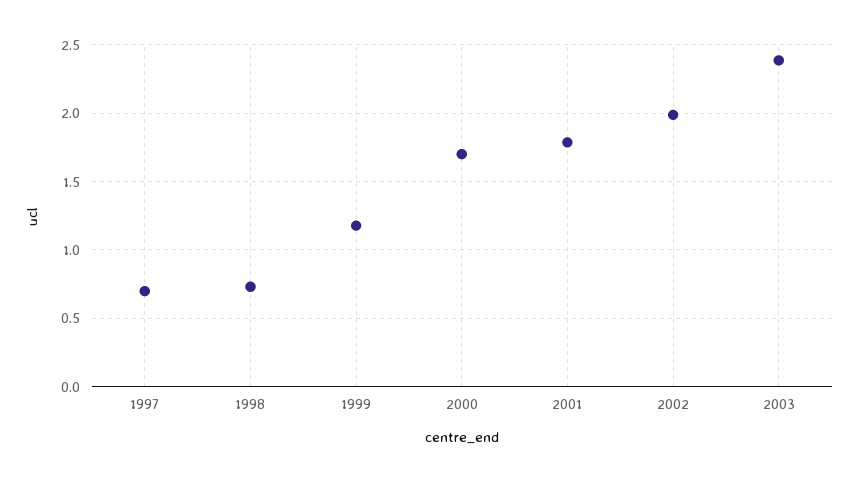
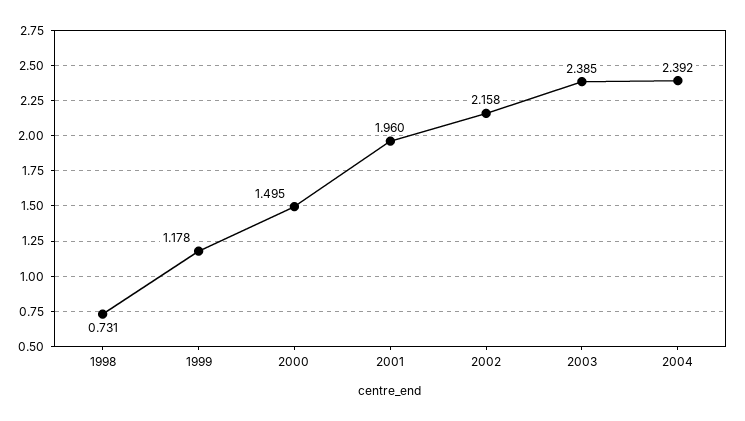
1997: 0.7 -> none
2000: 1.7 -> 1.495
2001: 1.8 -> 1.96
2002: 2 -> 2.158
2004: none -> 2.392

